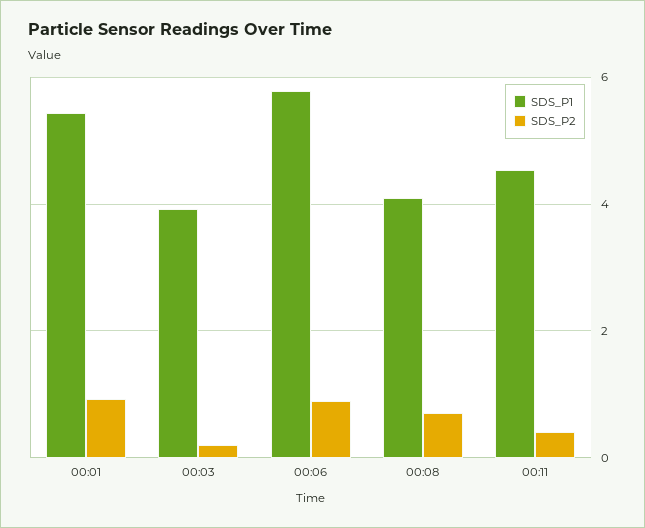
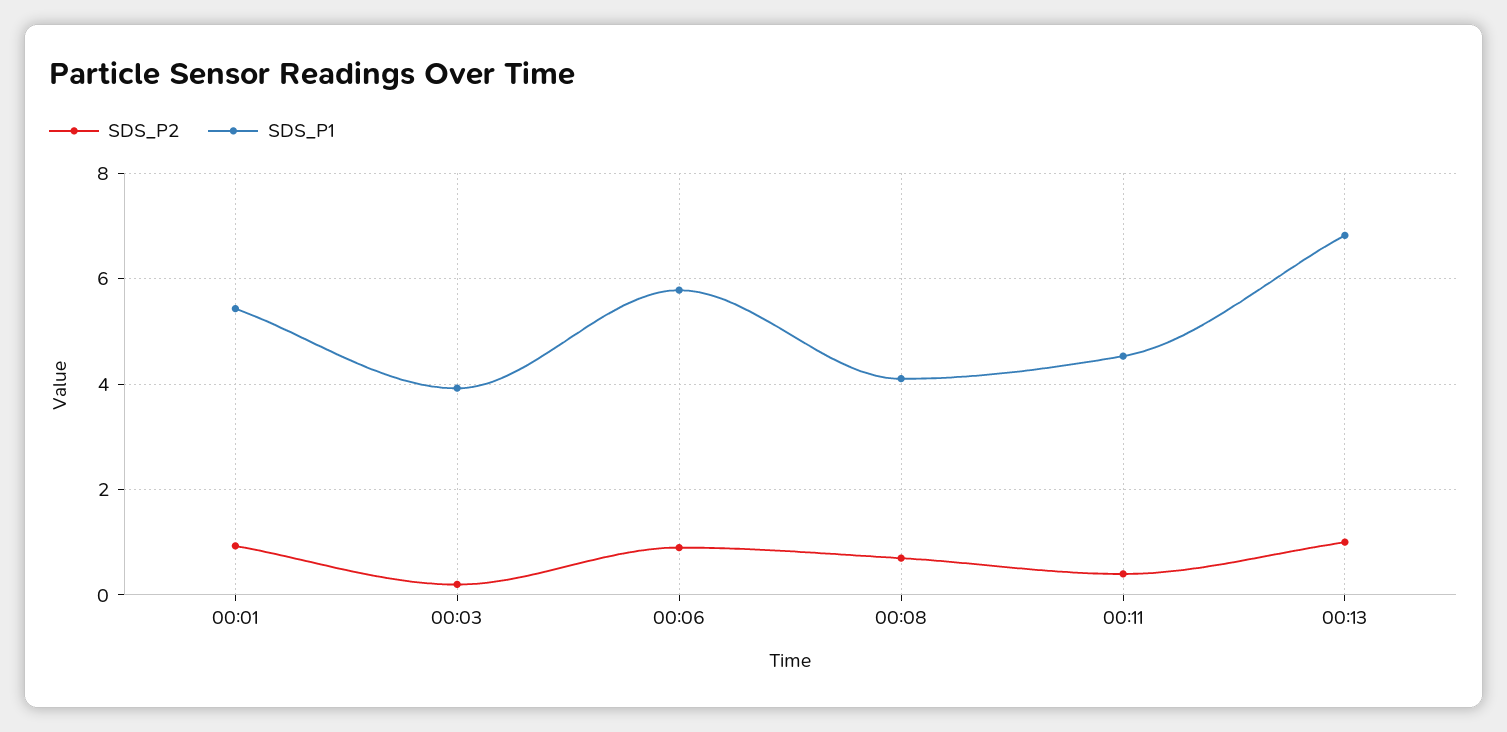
SDS_P2, 00:13: none -> 1
SDS_P1, 00:13: none -> 6.8

